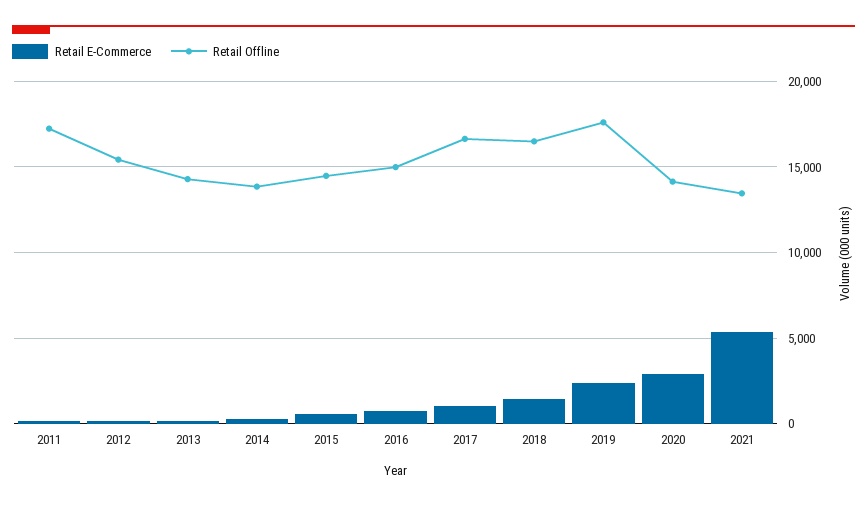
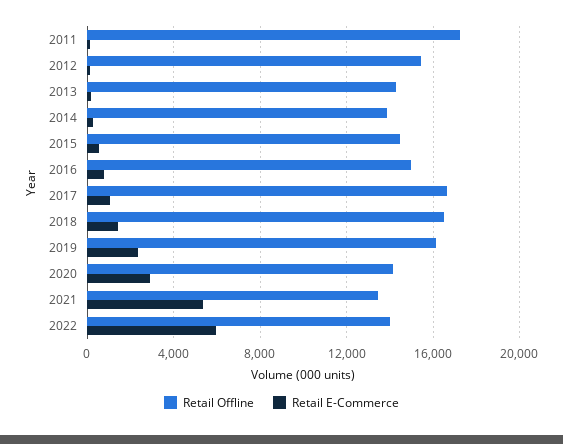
Retail Offline, 2019: 17500 -> 16000
Retail Offline, 2022: none -> 14000
Retail E-Commerce, 2022: none -> 6000

